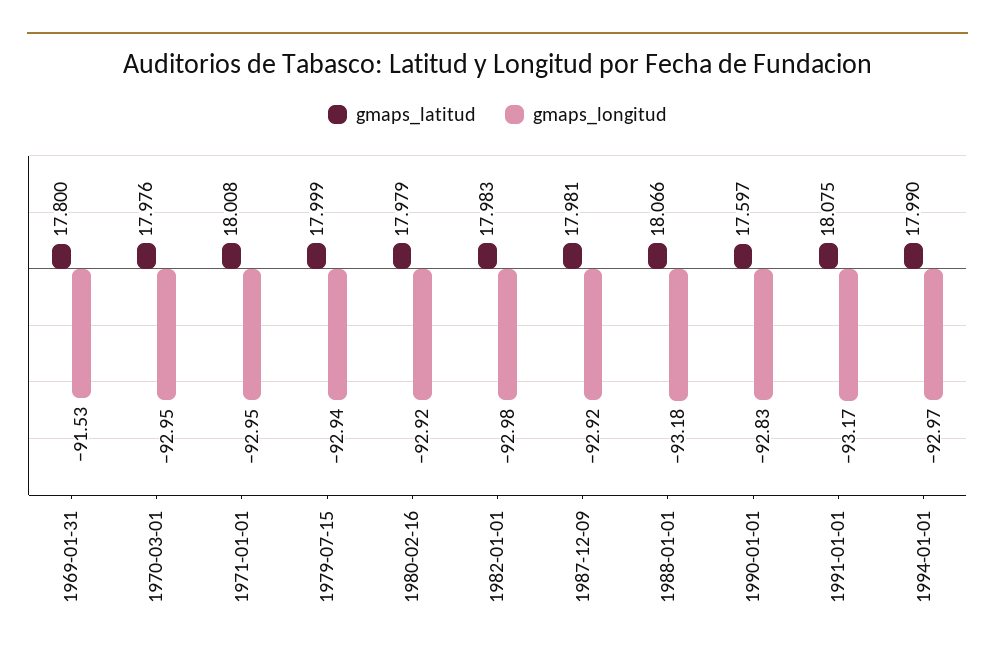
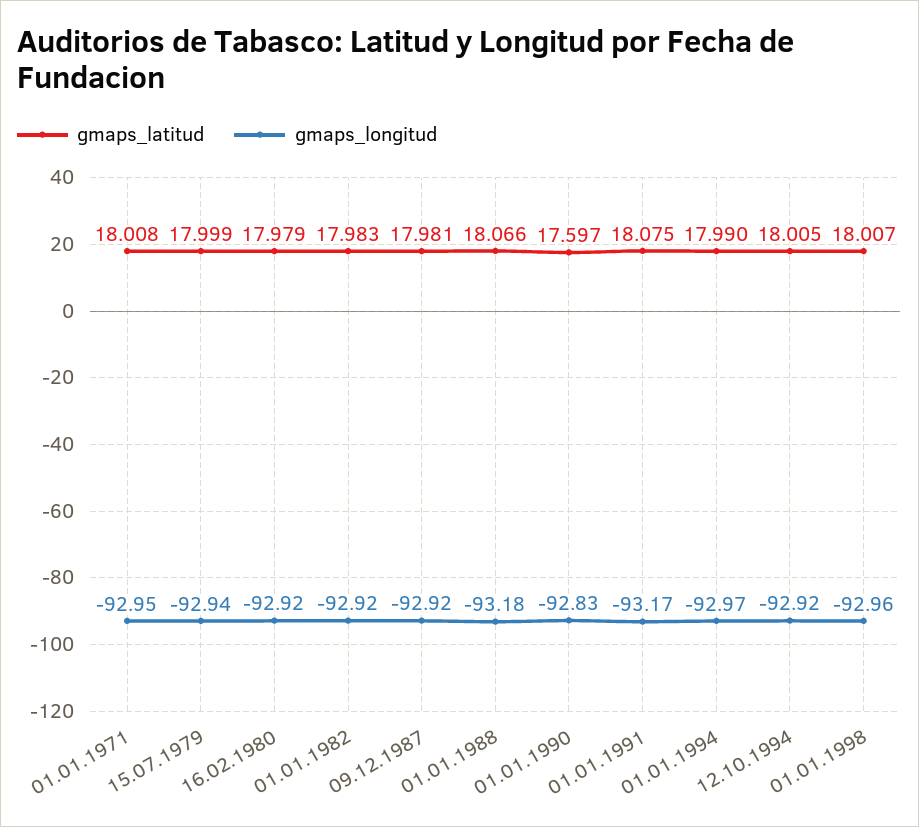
gmaps_latitud, 1969-01-31: 17.8 -> none
gmaps_longitud, 1969-01-31: -91.53 -> none
gmaps_latitud, 1970-03-01: 17.976 -> none
gmaps_longitud, 1970-03-01: -92.95 -> none
gmaps_longitud, 1982-01-01: -92.98 -> -92.92
gmaps_latitud, 12.10.1994: none -> 18.005
gmaps_longitud, 12.10.1994: none -> -92.92
gmaps_latitud, 01.01.1998: none -> 18.007
gmaps_longitud, 01.01.1998: none -> -92.96

